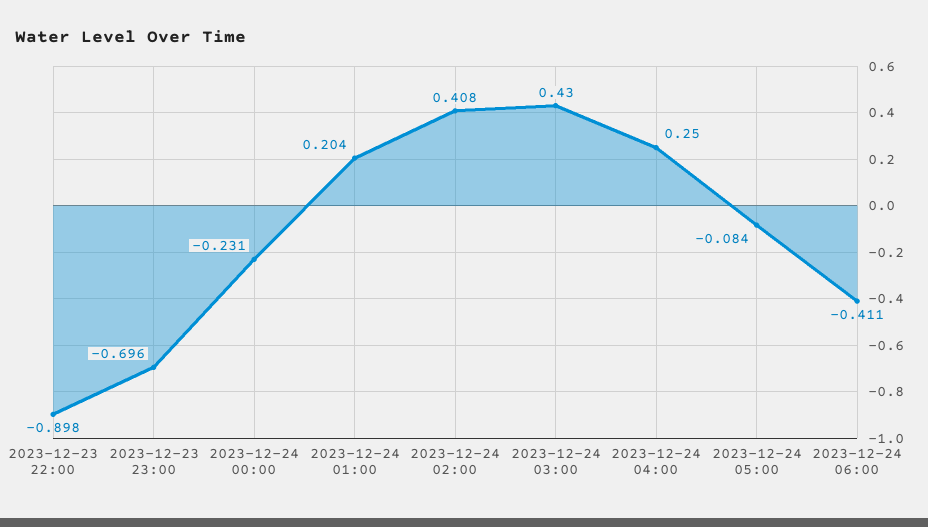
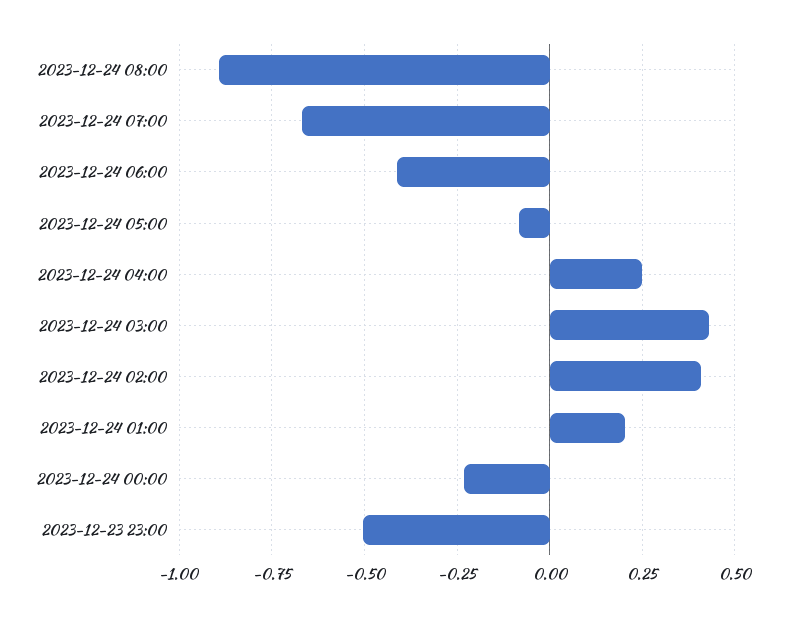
2023-12-23 22:00: -0.898 -> none
2023-12-23 23:00: -0.696 -> -0.5
2023-12-24 08:00: none -> -0.9
2023-12-24 07:00: none -> -0.675

